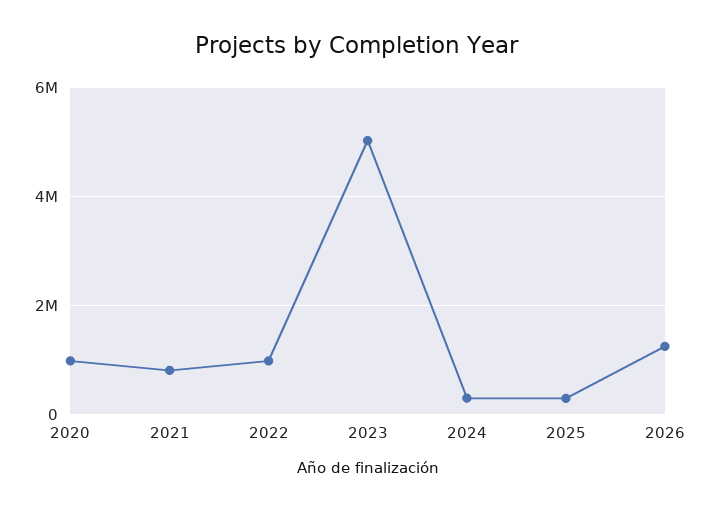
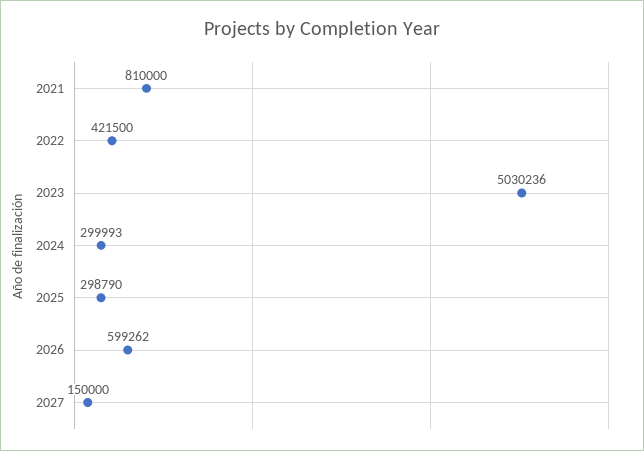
2020: 1000000 -> none
2022: 1000000 -> 421500
2026: 1200000 -> 599262
2027: none -> 150000

